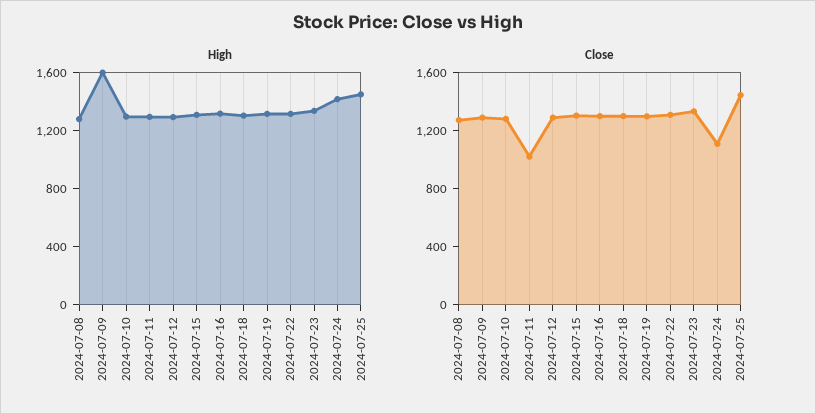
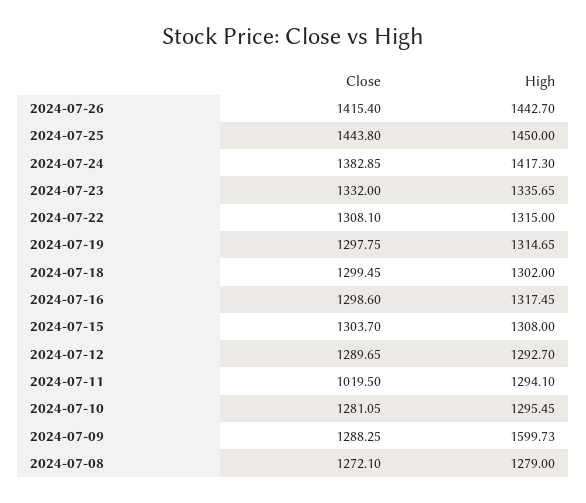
Close, 2024-07-24: 1100 -> 1382.85
Close, 2024-07-26: none -> 1415.4
High, 2024-07-26: none -> 1442.7

